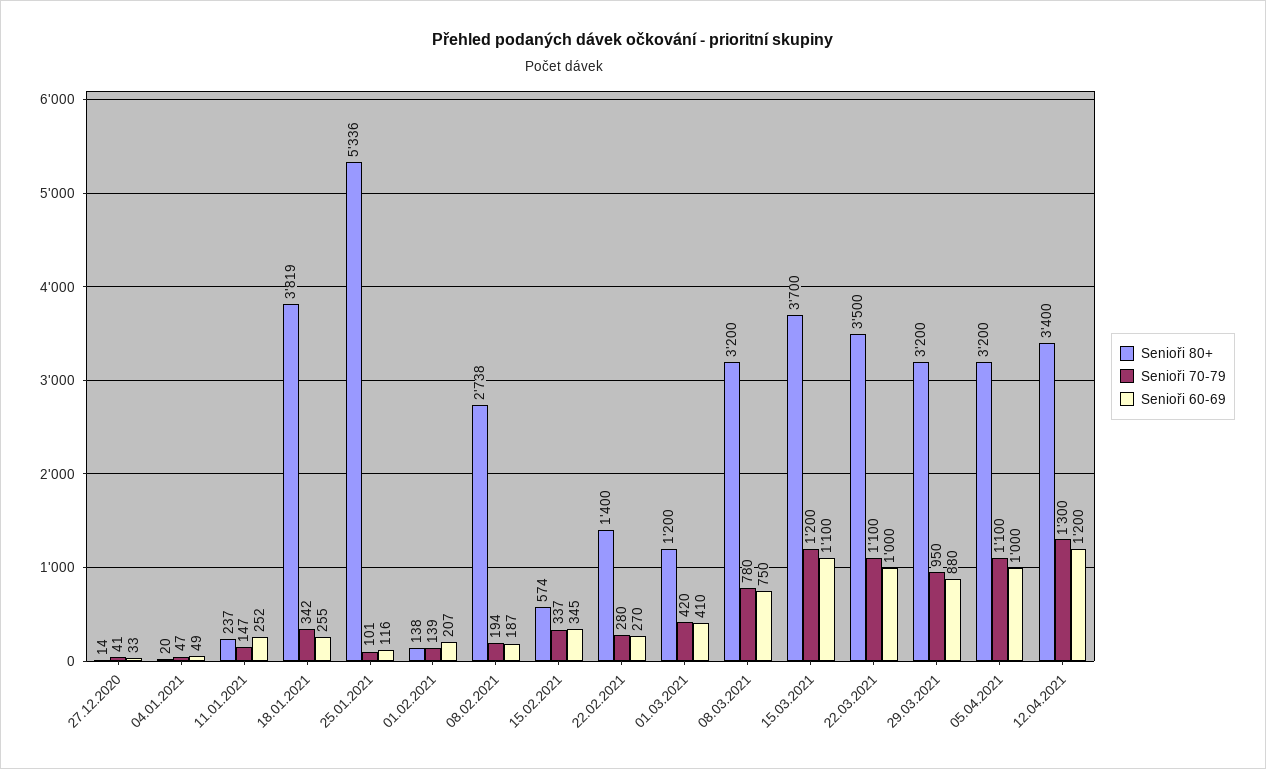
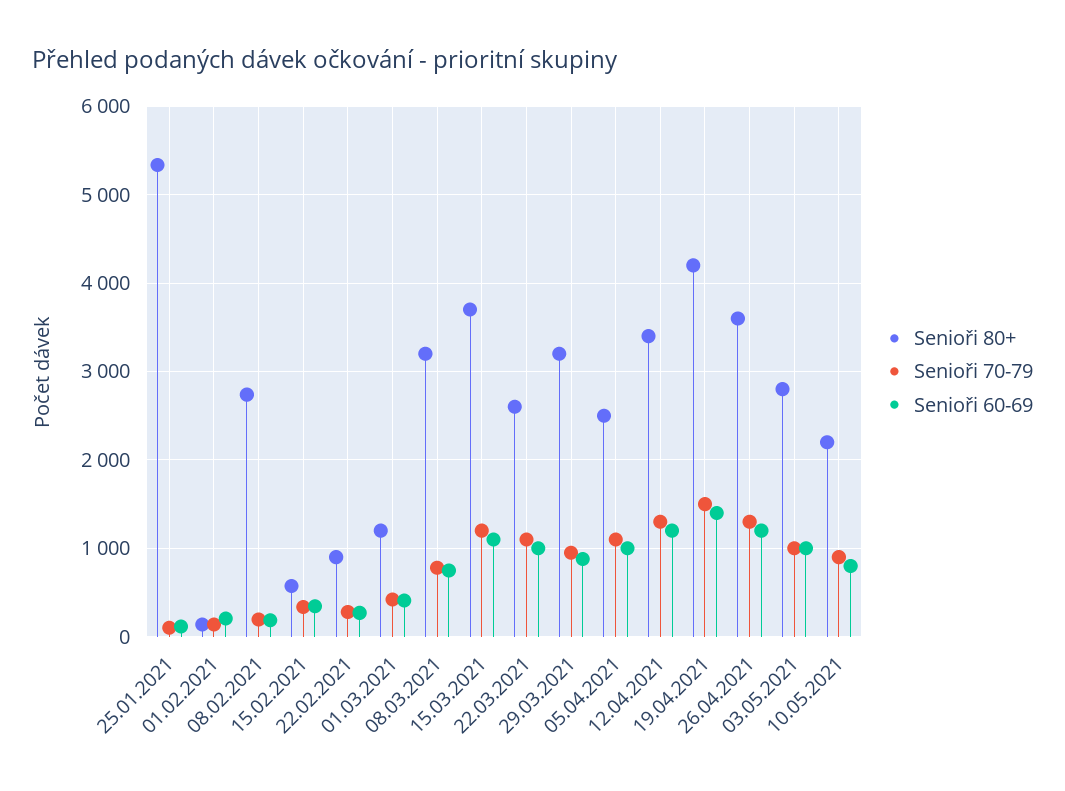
Senioři 80+, 27.12.2020: 14 -> none
Senioři 70-79, 27.12.2020: 41 -> none
Senioři 60-69, 27.12.2020: 33 -> none
Senioři 80+, 04.01.2021: 20 -> none
Senioři 70-79, 04.01.2021: 47 -> none
Senioři 60-69, 04.01.2021: 49 -> none
Senioři 80+, 11.01.2021: 237 -> none
Senioři 70-79, 11.01.2021: 147 -> none
Senioři 60-69, 11.01.2021: 252 -> none
Senioři 80+, 18.01.2021: 3819 -> none
Senioři 70-79, 18.01.2021: 342 -> none
Senioři 60-69, 18.01.2021: 255 -> none
Senioři 80+, 22.02.2021: 1400 -> 900
Senioři 80+, 22.03.2021: 3500 -> 2600
Senioři 80+, 05.04.2021: 3200 -> 2500
Senioři 80+, 19.04.2021: none -> 4200
Senioři 70-79, 19.04.2021: none -> 1500
Senioři 60-69, 19.04.2021: none -> 1400
Senioři 80+, 26.04.2021: none -> 3600
Senioři 70-79, 26.04.2021: none -> 1300
Senioři 60-69, 26.04.2021: none -> 1200
Senioři 80+, 03.05.2021: none -> 2800
Senioři 70-79, 03.05.2021: none -> 1000
Senioři 60-69, 03.05.2021: none -> 1000
Senioři 80+, 10.05.2021: none -> 2200
Senioři 70-79, 10.05.2021: none -> 900
Senioři 60-69, 10.05.2021: none -> 800

